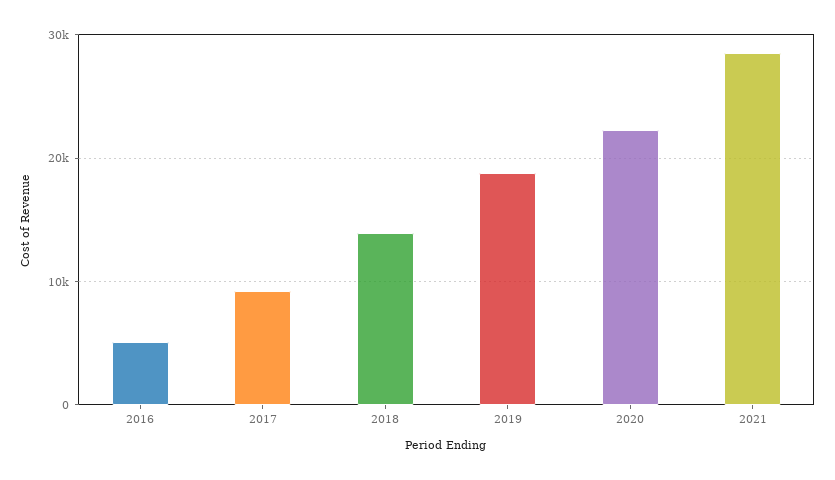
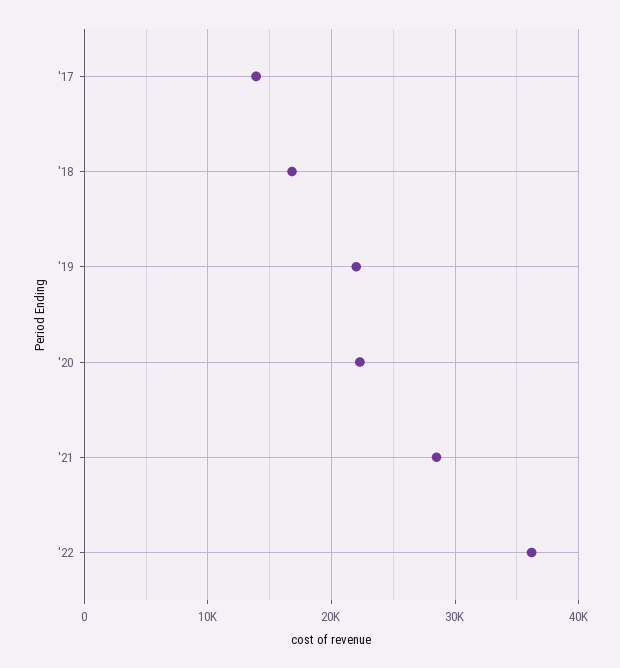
2016: 5000 -> none
2017: 9000 -> 14000
2018: 14000 -> 17000
2019: 19000 -> 22000
'22: none -> 36000

